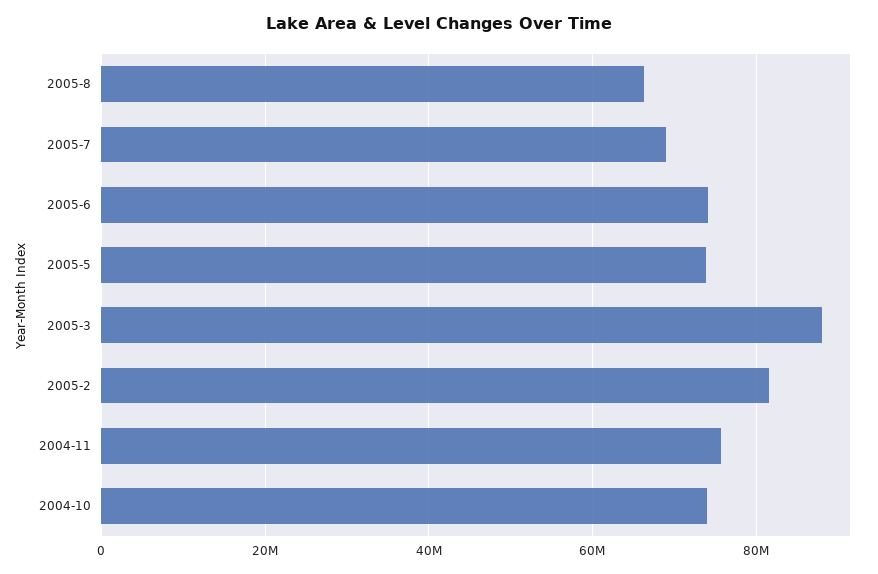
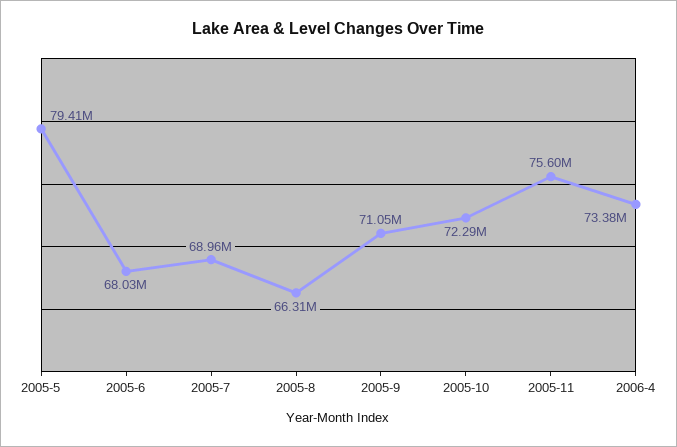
2005-6: 74000000 -> 68030000
2005-5: 74000000 -> 79410000
2005-3: 88000000 -> none
2005-2: 82000000 -> none
2004-11: 76000000 -> none
2004-10: 74000000 -> none
2005-9: none -> 71050000
2005-10: none -> 72290000
2005-11: none -> 75600000
2006-4: none -> 73380000

